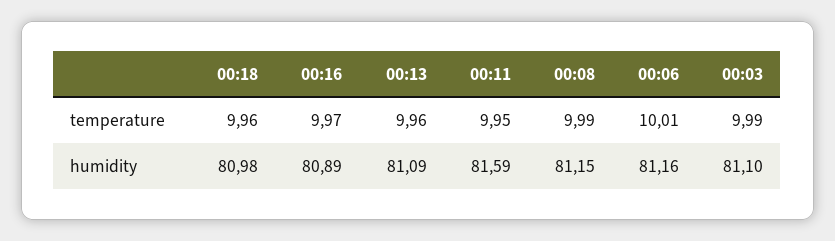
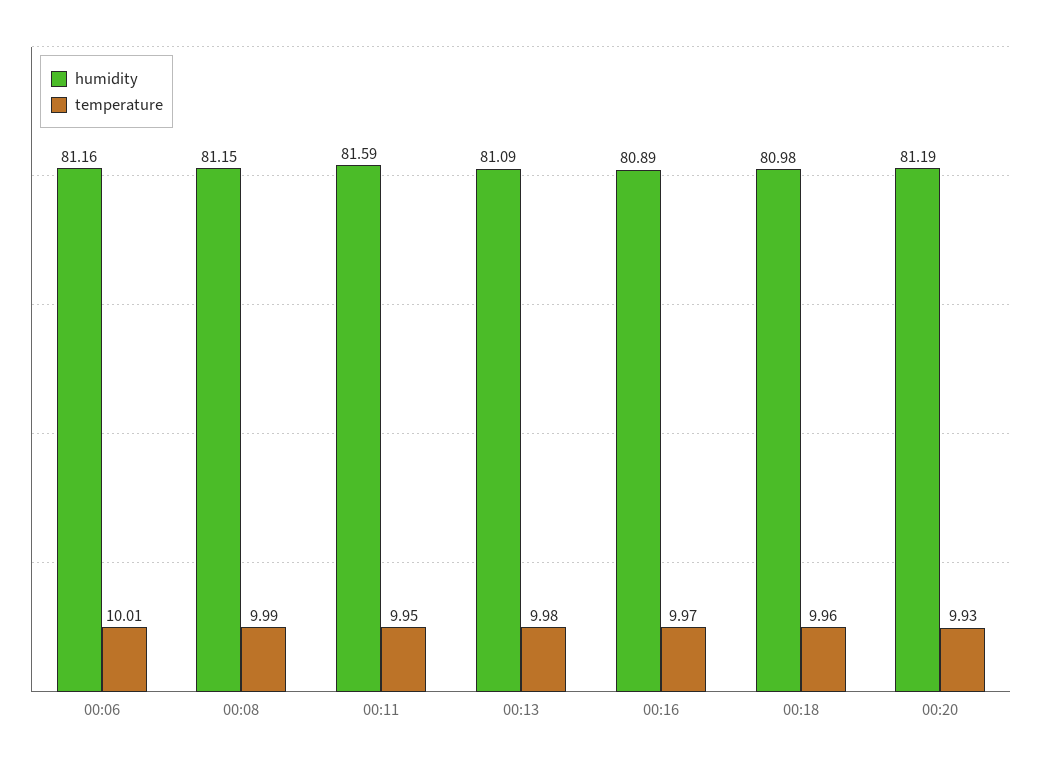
temperature, 00:13: 9.96 -> 9.98
temperature, 00:03: 9.99 -> none
humidity, 00:03: 81.1 -> none
humidity, 00:20: none -> 81.19
temperature, 00:20: none -> 9.93

